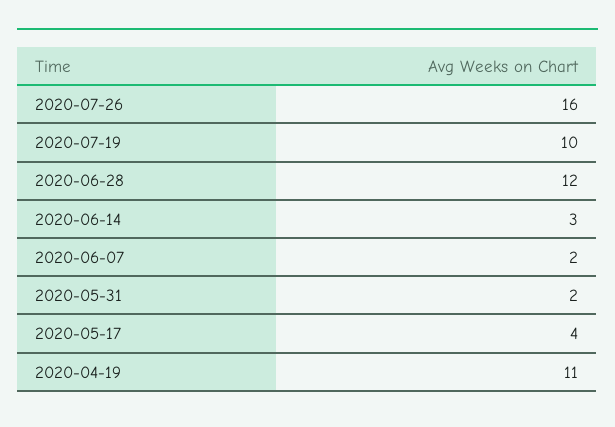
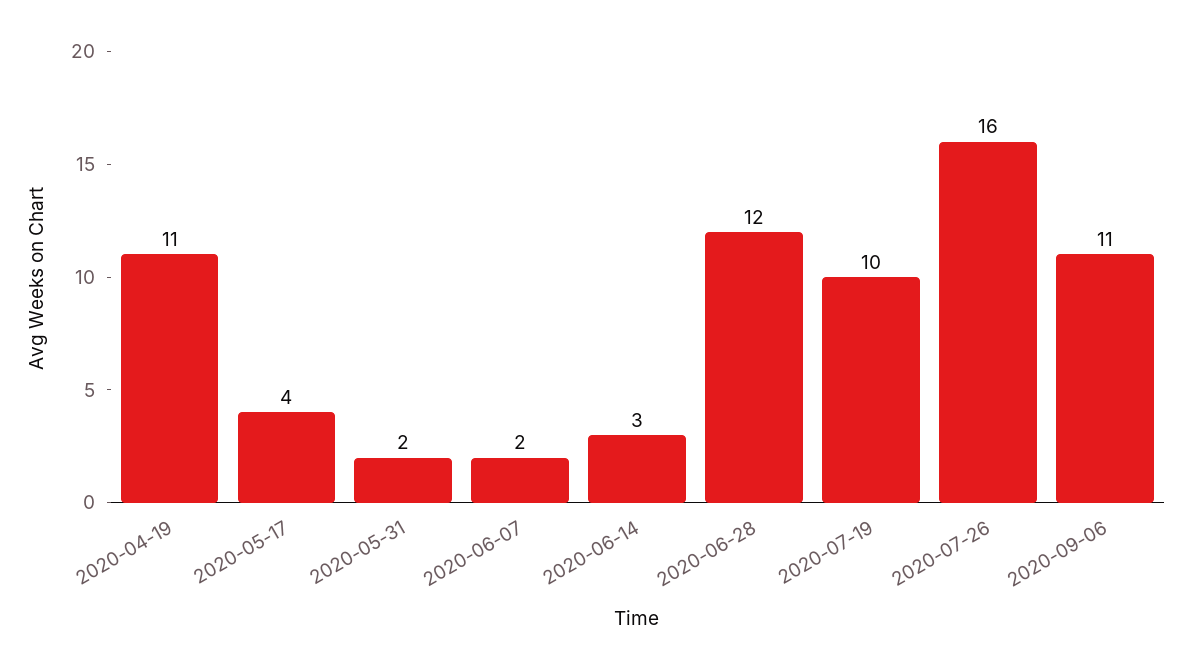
2020-09-06: none -> 11

